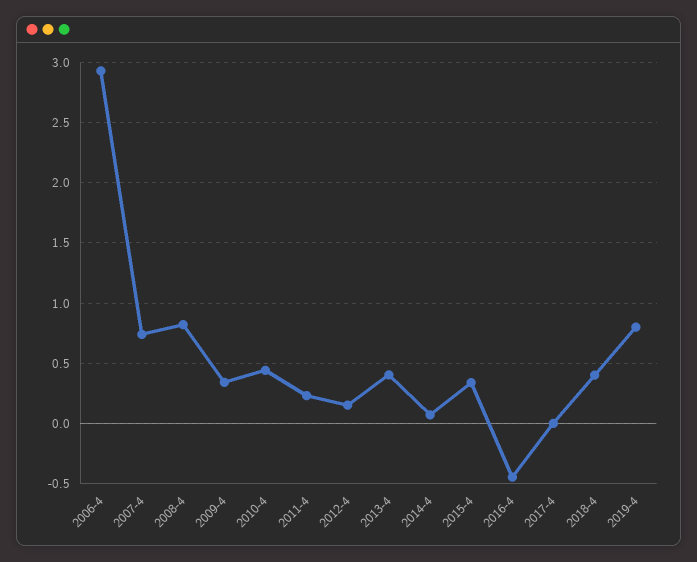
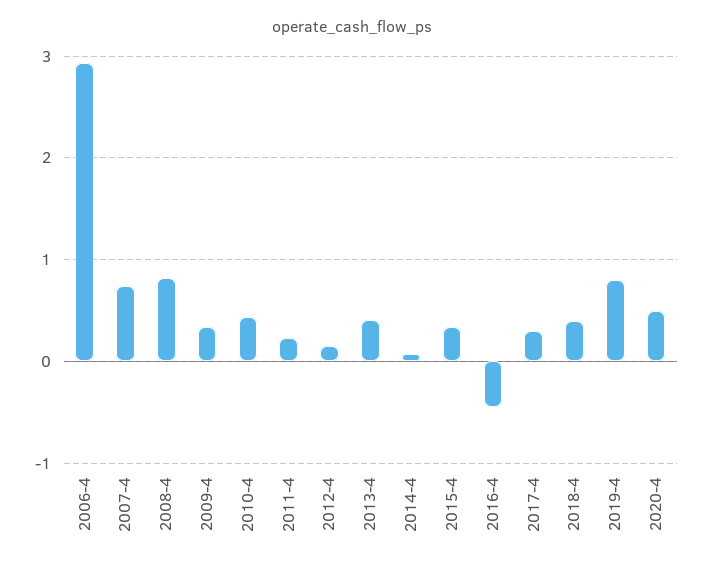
2017-4: 0 -> 0.3
2020-4: none -> 0.5

